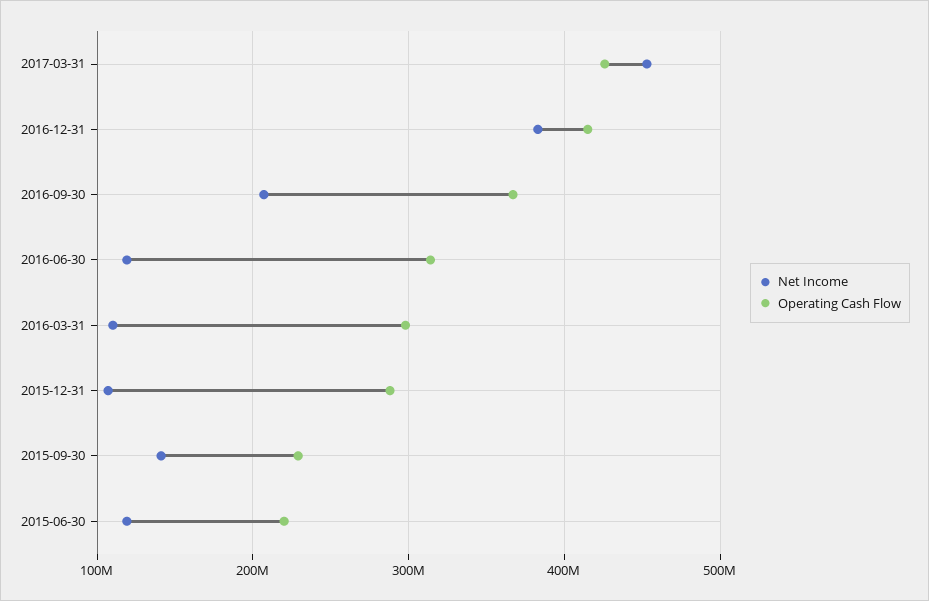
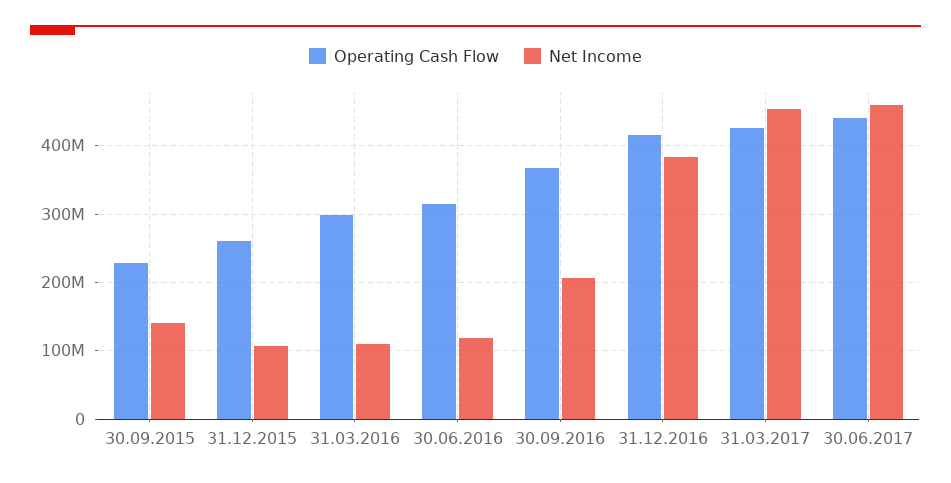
Operating Cash Flow, 2015-12-31: 290000000 -> 260000000
Net Income, 2015-06-30: 120000000 -> none
Operating Cash Flow, 2015-06-30: 220000000 -> none
Operating Cash Flow, 30.06.2017: none -> 440000000
Net Income, 30.06.2017: none -> 460000000

